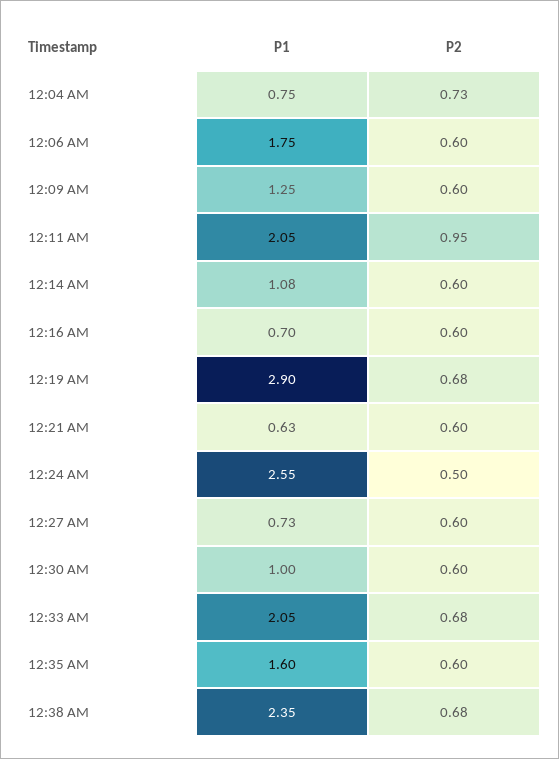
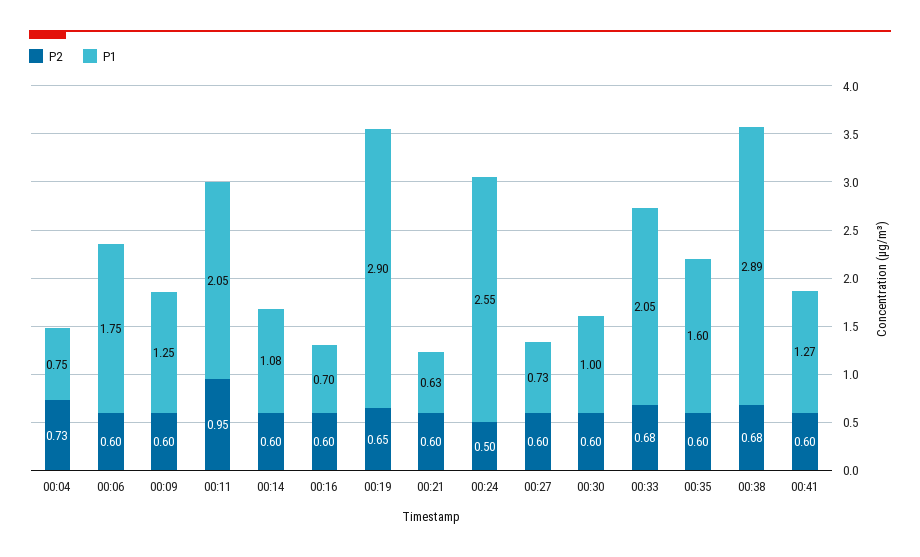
P2, 12:19 AM: 0.68 -> 0.65
P1, 12:38 AM: 2.35 -> 2.89
P2, 00:41: none -> 0.6
P1, 00:41: none -> 1.27

